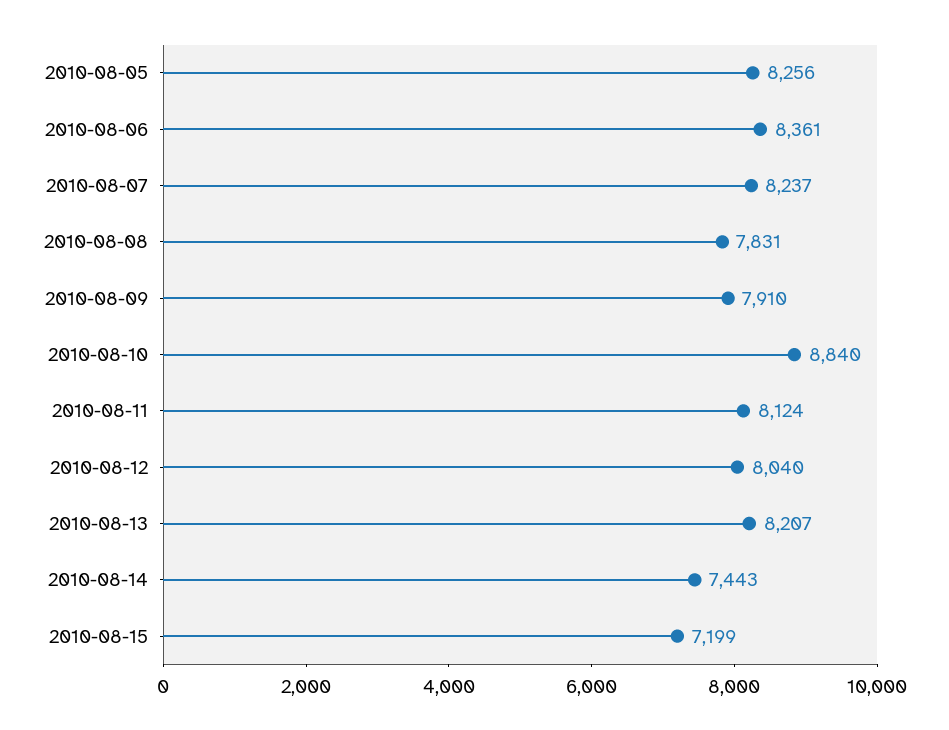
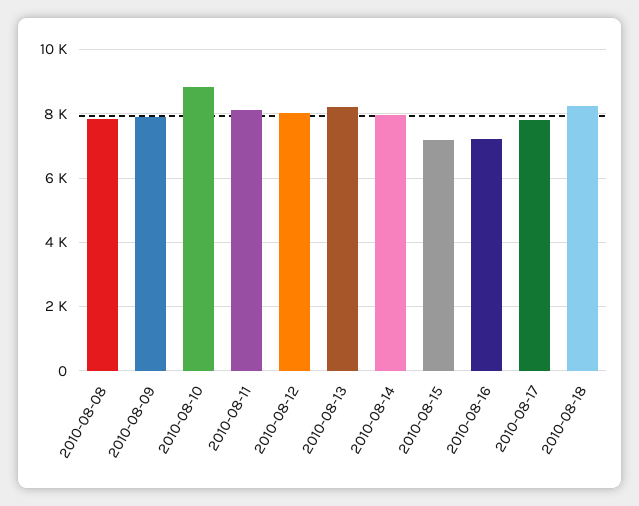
2010-08-05: 8256 -> none
2010-08-06: 8361 -> none
2010-08-07: 8237 -> none
2010-08-14: 7443 -> 8000
2010-08-16: none -> 7200
2010-08-17: none -> 7800
2010-08-18: none -> 8200

